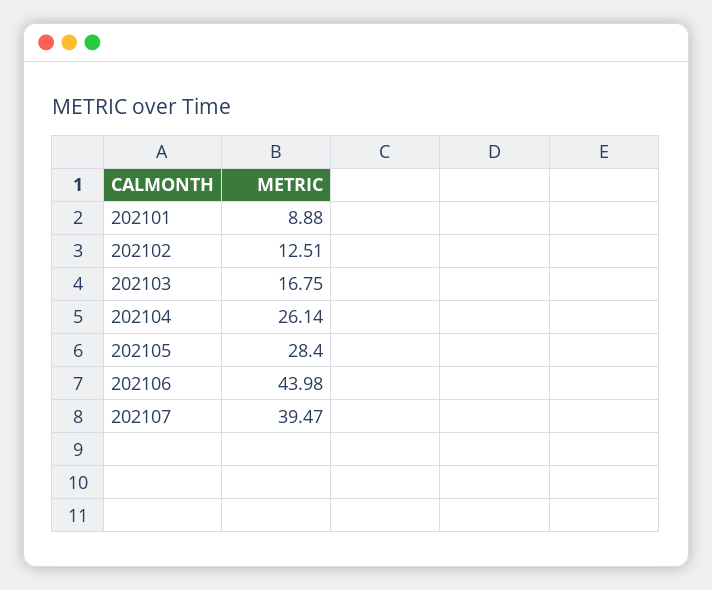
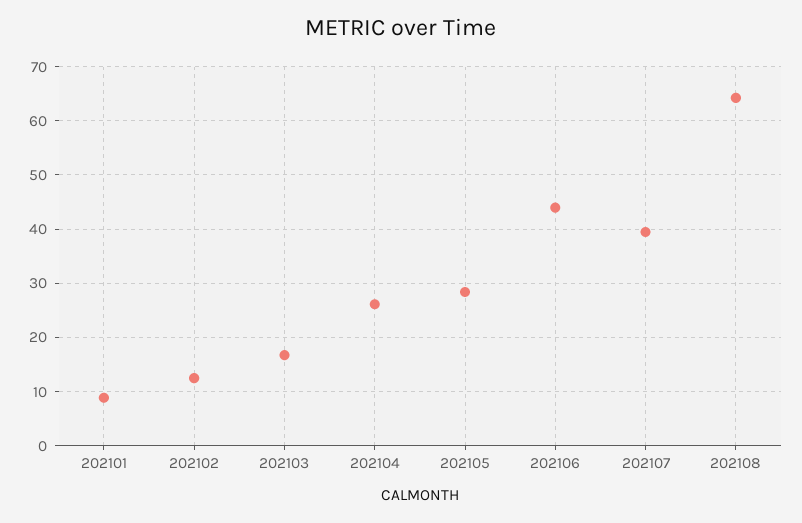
202108: none -> 64

